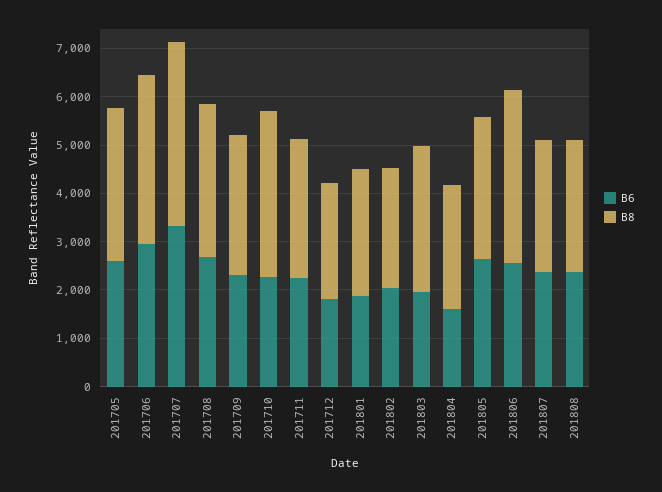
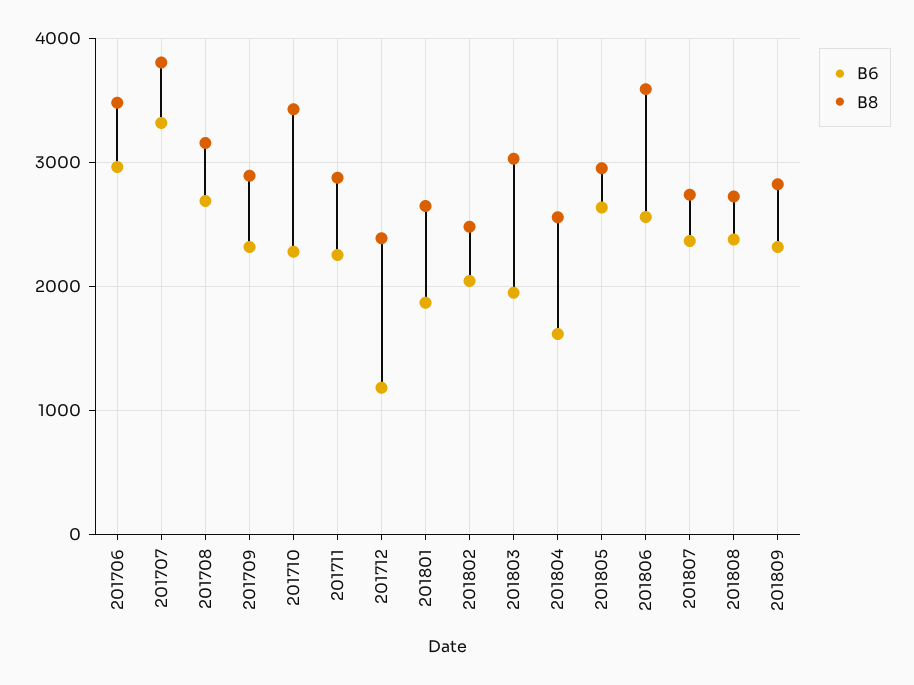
B6, 201705: 2600 -> none
B8, 201705: 3200 -> none
B6, 201712: 1800 -> 1200
B6, 201809: none -> 2300
B8, 201809: none -> 2800

